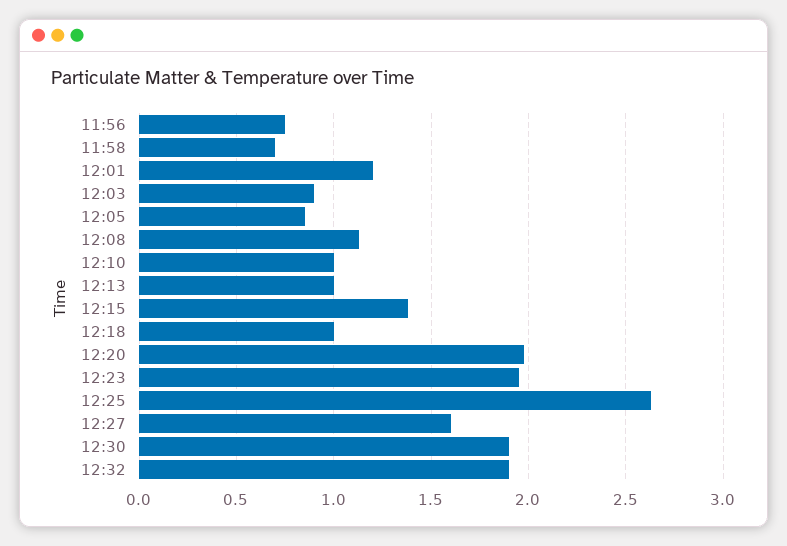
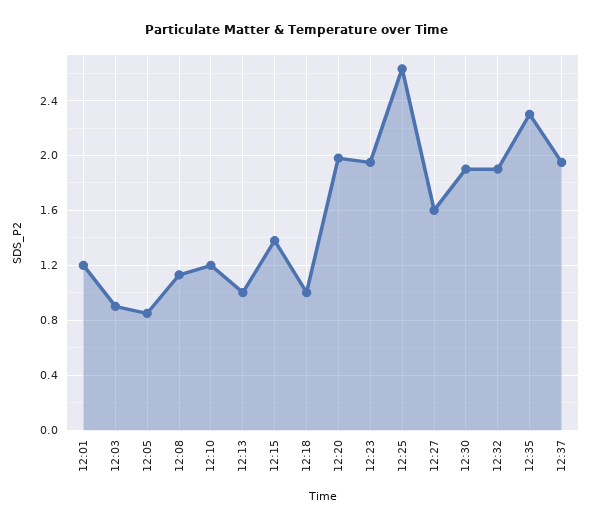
11:56: 0.75 -> none
11:58: 0.7 -> none
12:10: 1 -> 1.2
12:35: none -> 2.3
12:37: none -> 1.95

